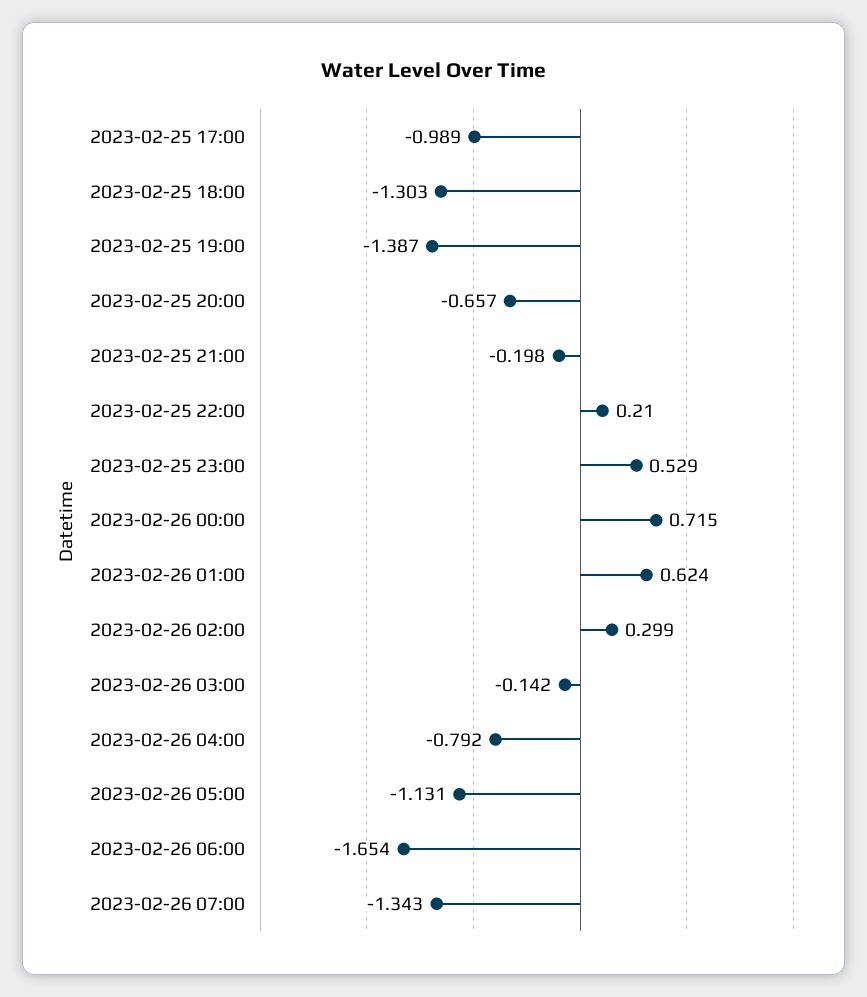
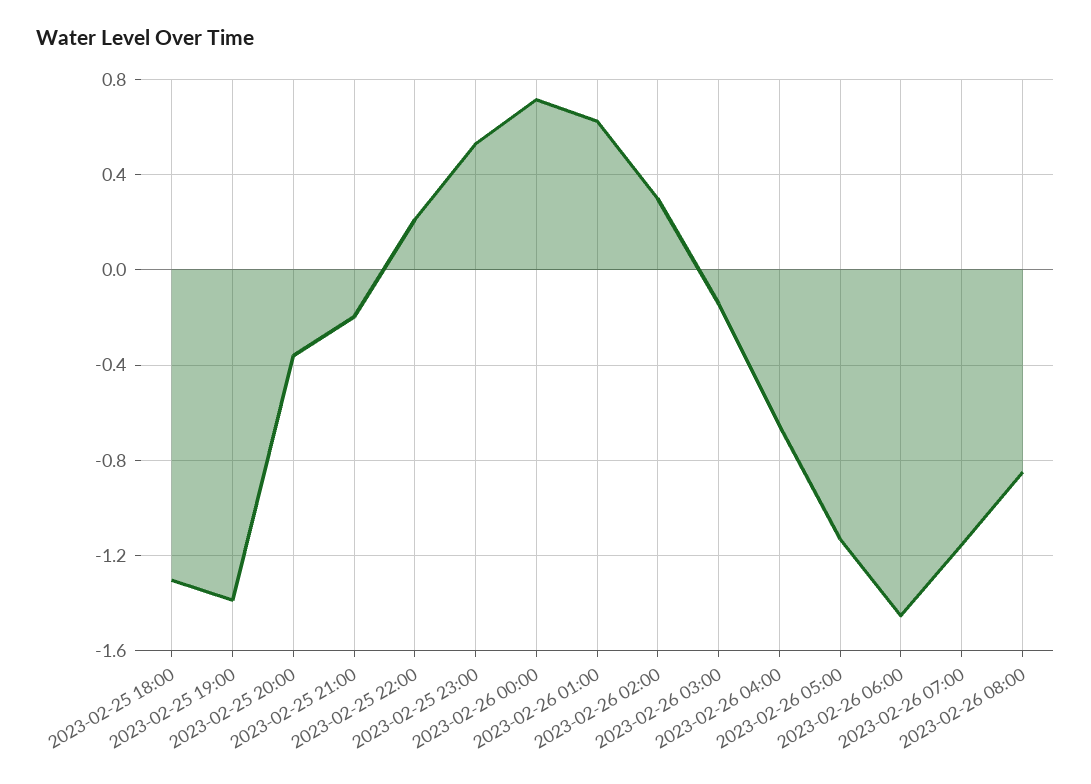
2023-02-25 17:00: -0.989 -> none
2023-02-25 20:00: -0.657 -> -0.35
2023-02-26 04:00: -0.792 -> -0.65
2023-02-26 06:00: -1.654 -> -1.45
2023-02-26 07:00: -1.343 -> -1.15
2023-02-26 08:00: none -> -0.85

